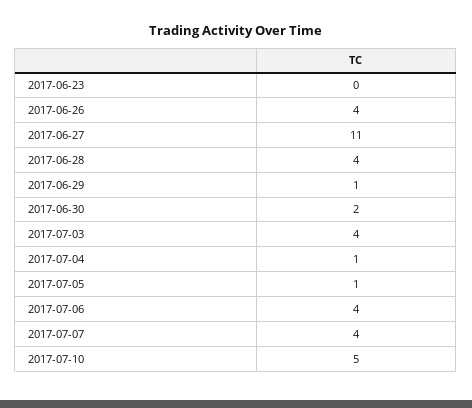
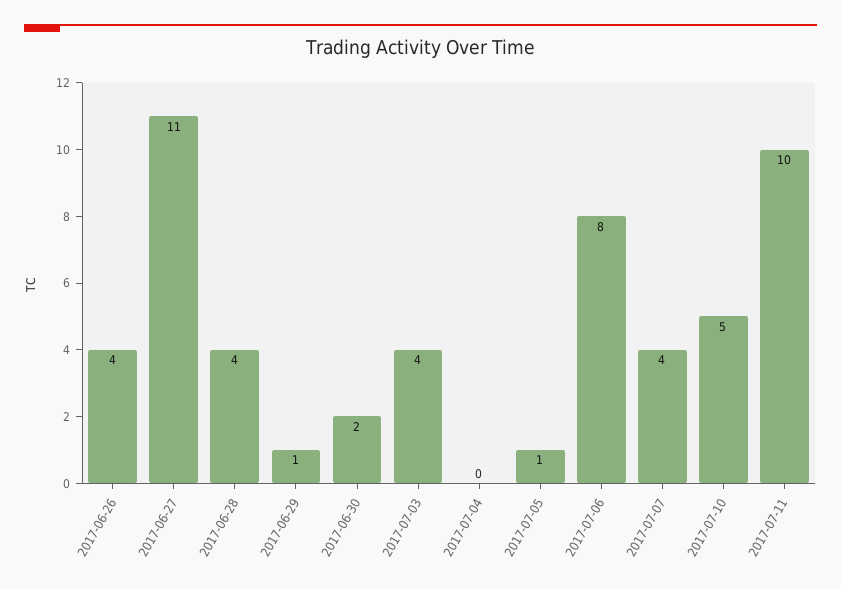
2017-06-23: 0 -> none
2017-07-04: 1 -> 0
2017-07-06: 4 -> 8
2017-07-11: none -> 10

